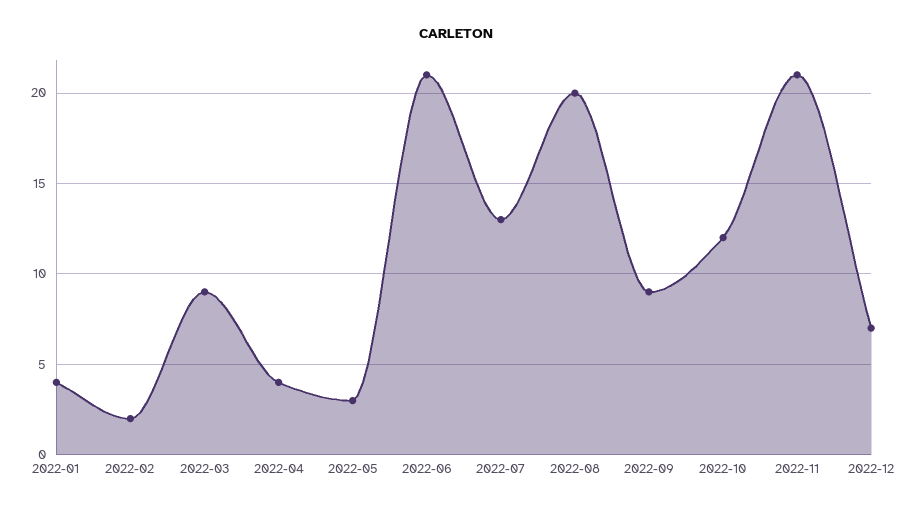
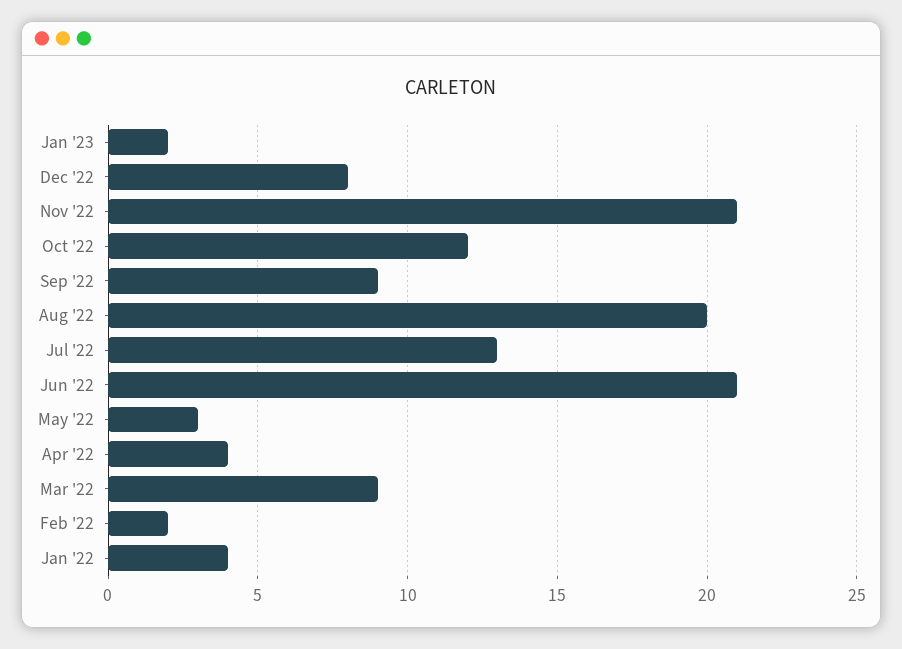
2022-12: 7 -> 8
Jan '23: none -> 2

